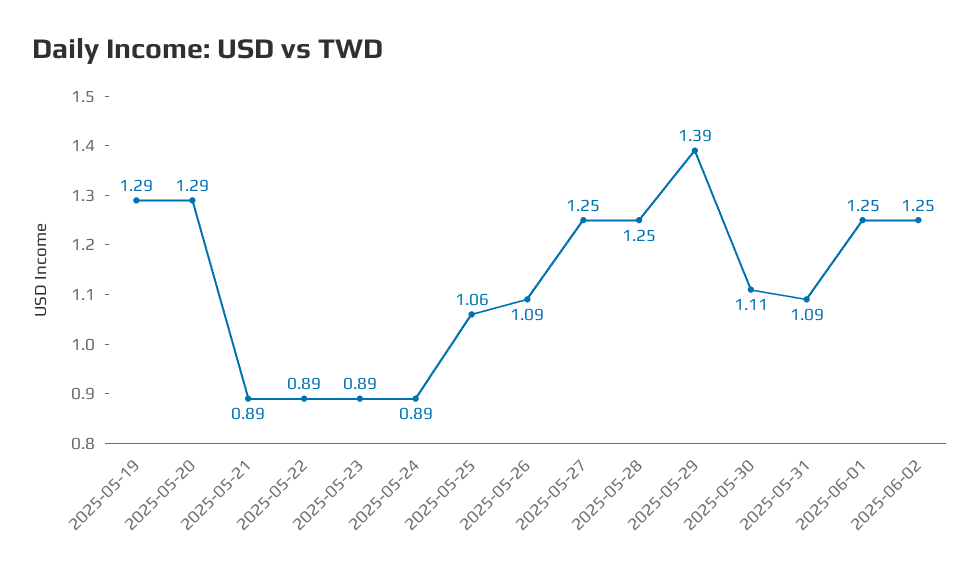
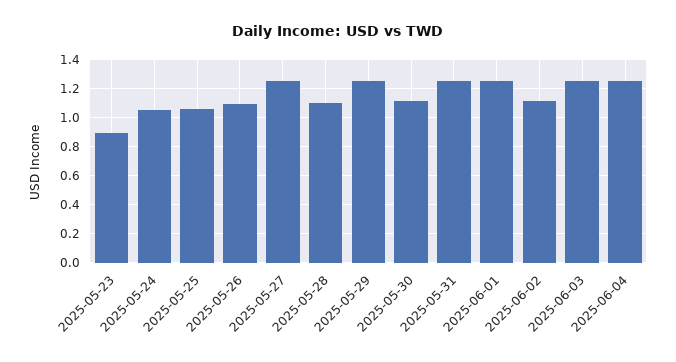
2025-05-19: 1.29 -> none
2025-05-20: 1.29 -> none
2025-05-21: 0.89 -> none
2025-05-22: 0.89 -> none
2025-05-24: 0.89 -> 1.05
2025-05-28: 1.25 -> 1.1
2025-05-29: 1.39 -> 1.25
2025-05-31: 1.09 -> 1.25
2025-06-02: 1.25 -> 1.1
2025-06-03: none -> 1.25
2025-06-04: none -> 1.25

